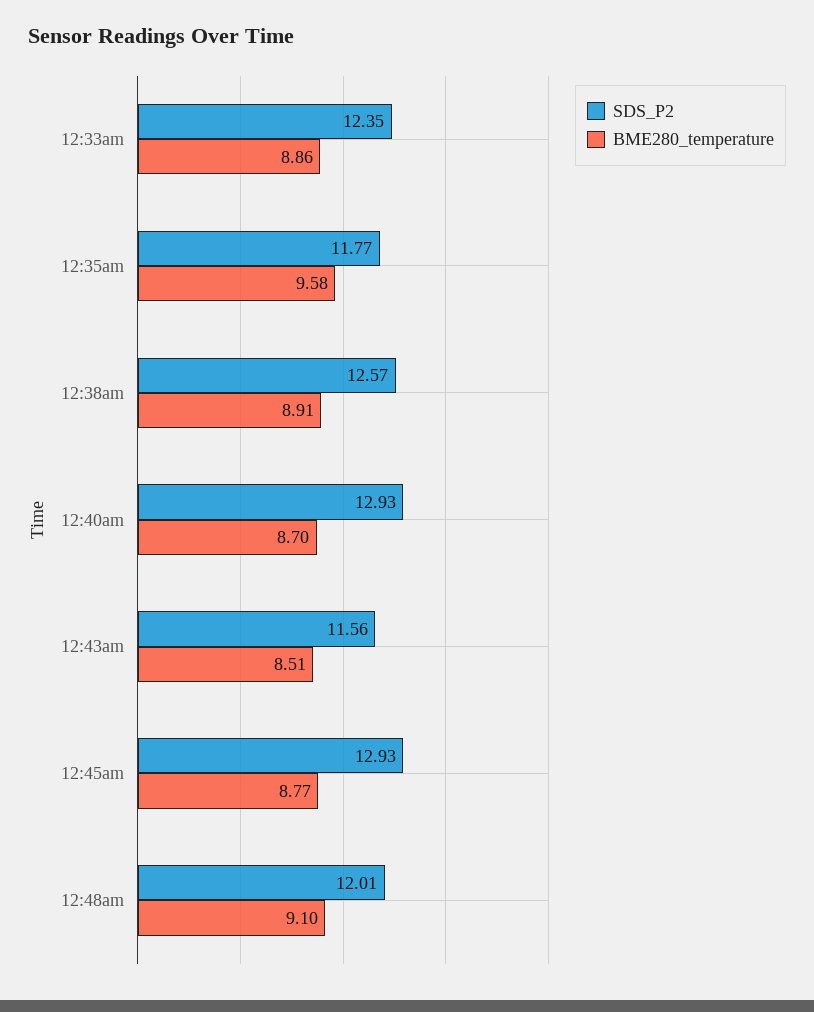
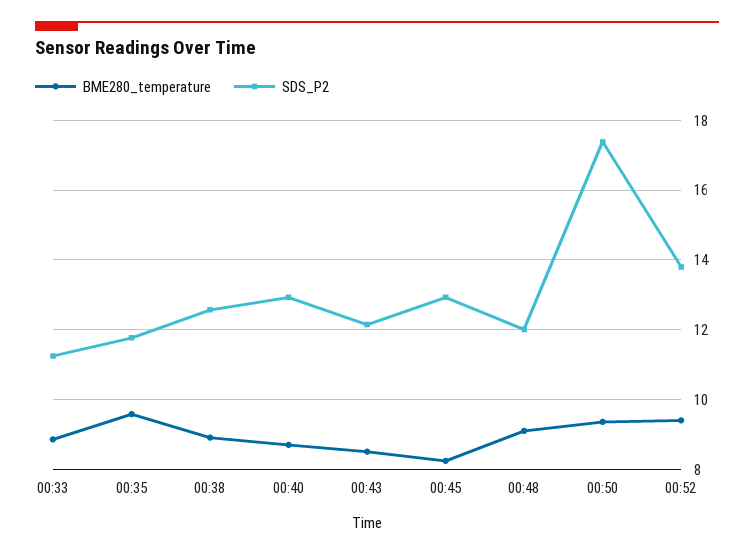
SDS_P2, 12:33am: 12.35 -> 11.2
SDS_P2, 12:43am: 11.56 -> 12.2
BME280_temperature, 12:45am: 8.77 -> 8.2
BME280_temperature, 00:50: none -> 9.4
SDS_P2, 00:50: none -> 17.4
BME280_temperature, 00:52: none -> 9.4
SDS_P2, 00:52: none -> 13.8

